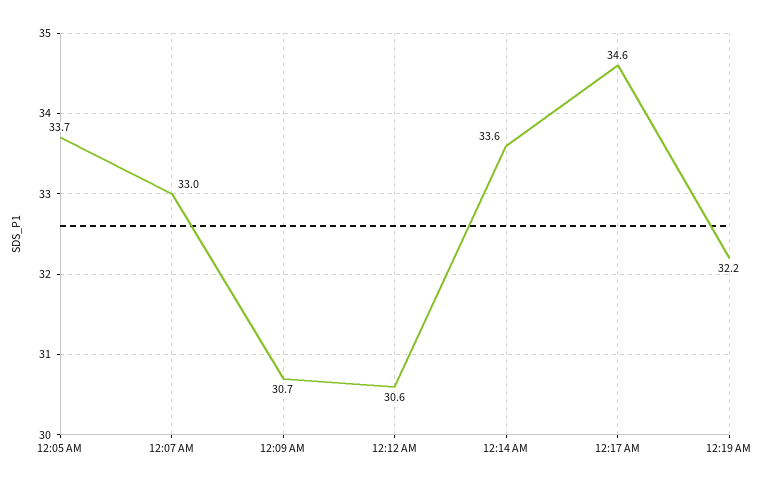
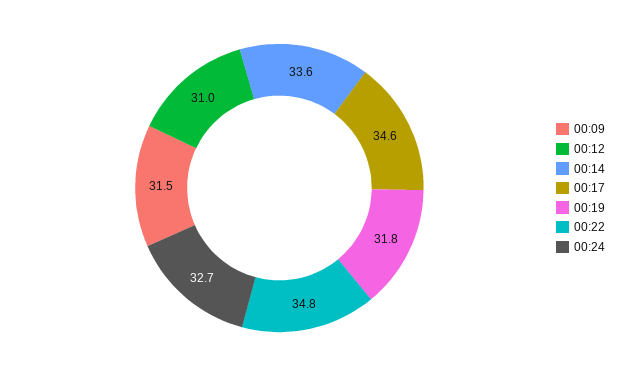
12:05 AM: 33.7 -> none
12:07 AM: 33 -> none
12:09 AM: 30.7 -> 31.5
12:12 AM: 30.6 -> 31
12:19 AM: 32.2 -> 31.8
00:22: none -> 34.8
00:24: none -> 32.7

